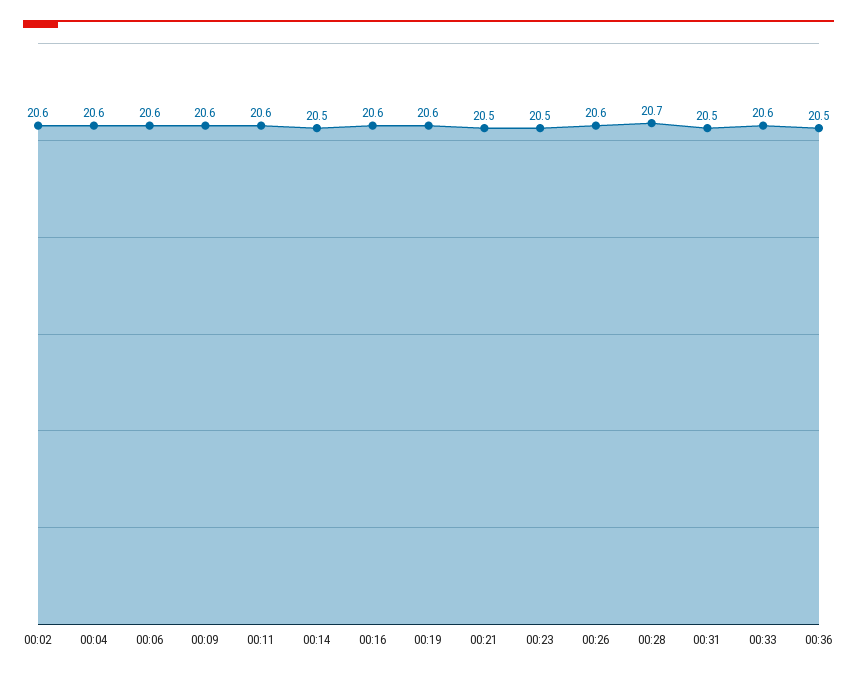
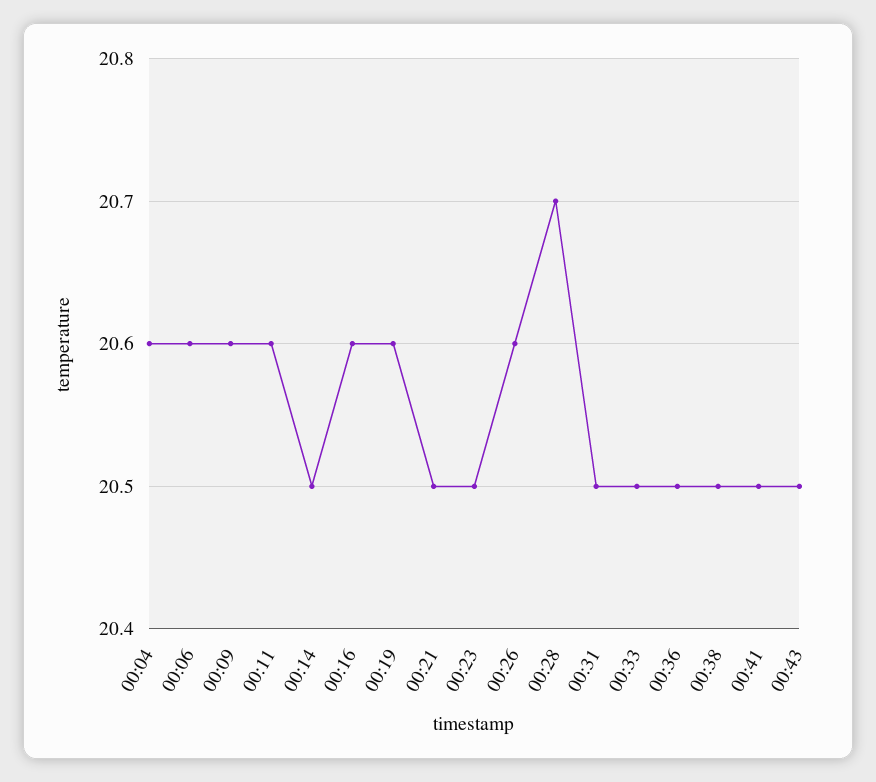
00:02: 20.6 -> none
00:33: 20.6 -> 20.5
00:38: none -> 20.5
00:41: none -> 20.5
00:43: none -> 20.5

